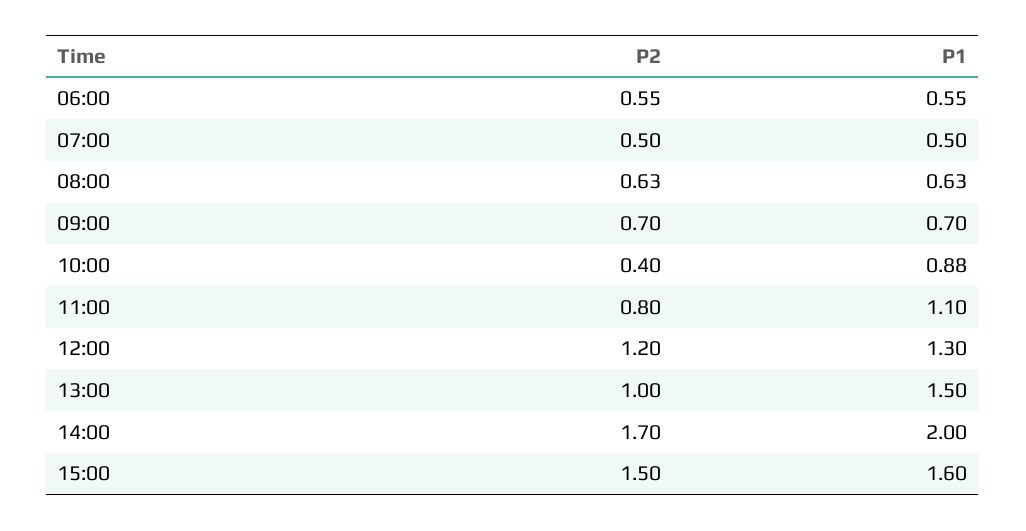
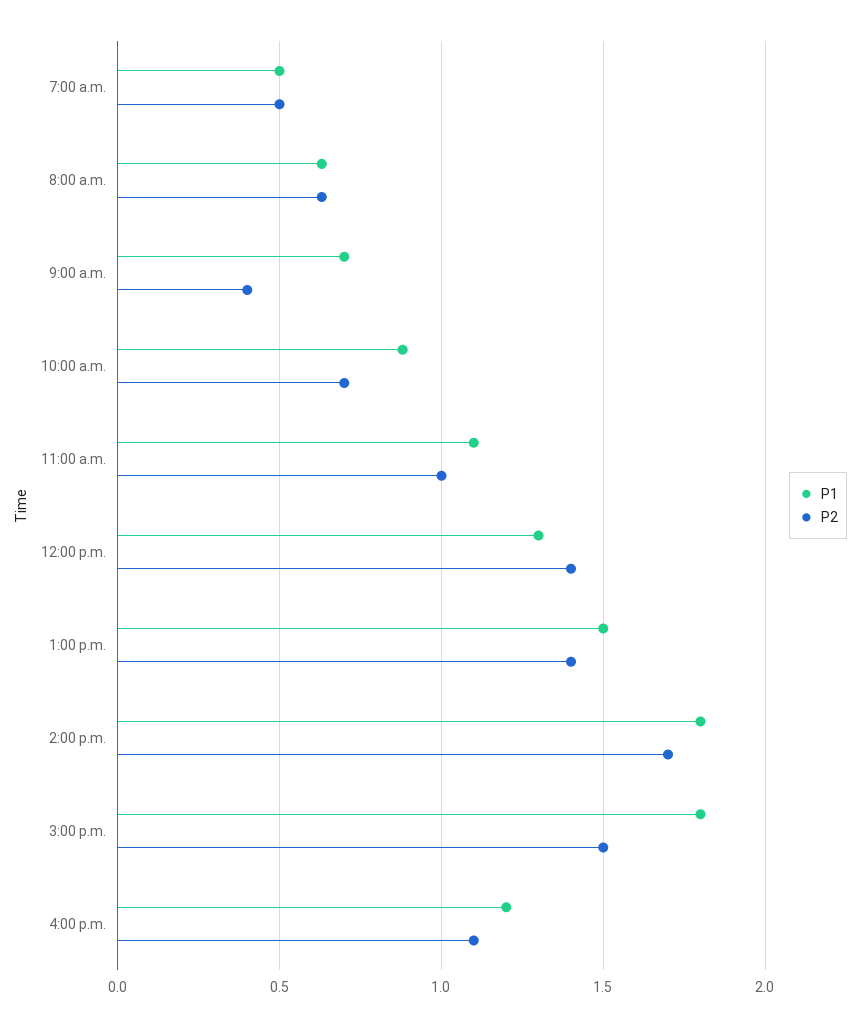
P2, 06:00: 0.55 -> none
P1, 06:00: 0.55 -> none
P2, 09:00: 0.7 -> 0.4
P2, 10:00: 0.4 -> 0.7
P2, 11:00: 0.8 -> 1
P2, 12:00: 1.2 -> 1.4
P2, 13:00: 1 -> 1.4
P1, 14:00: 2 -> 1.8
P1, 15:00: 1.6 -> 1.8
P1, 4:00 p.m.: none -> 1.2
P2, 4:00 p.m.: none -> 1.1

